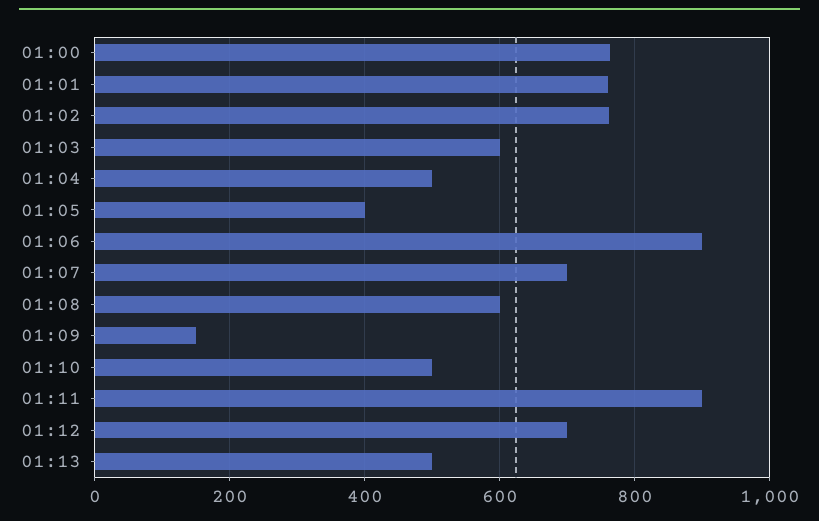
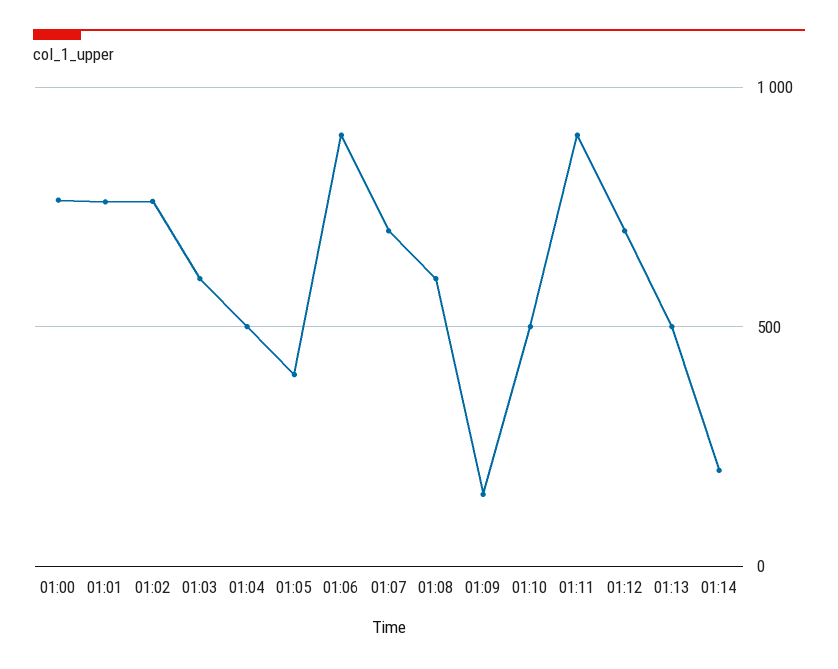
01:14: none -> 200

